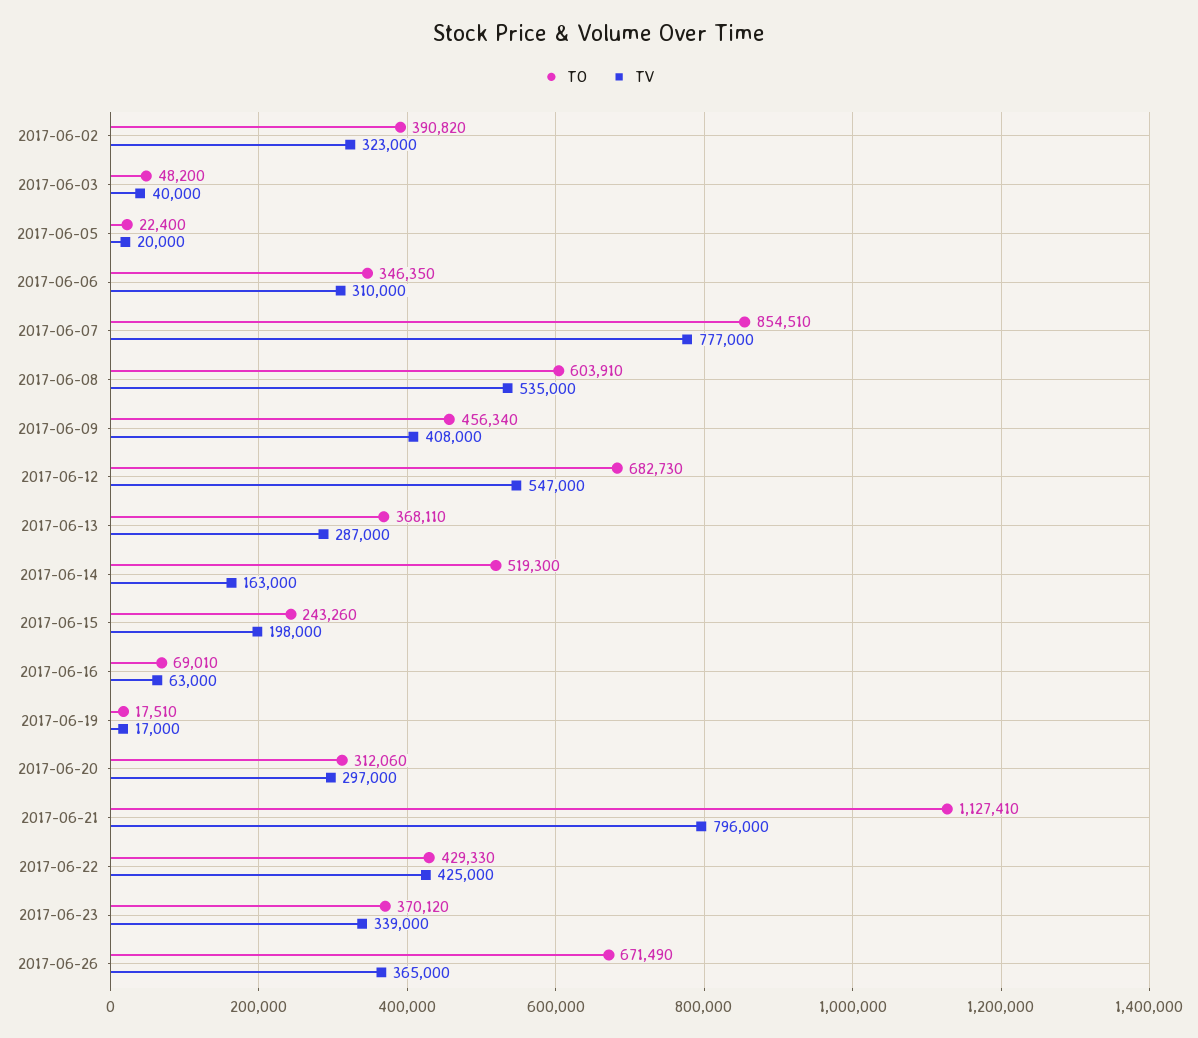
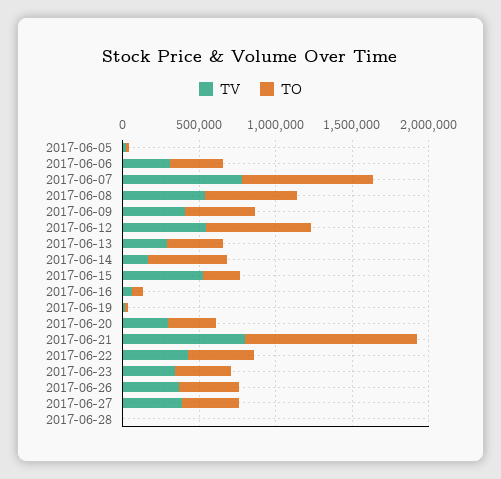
TO, 2017-06-02: 390820 -> none
TV, 2017-06-02: 323000 -> none
TO, 2017-06-03: 48200 -> none
TV, 2017-06-03: 40000 -> none
TV, 2017-06-15: 198000 -> 500000
TO, 2017-06-26: 671490 -> 400000
TV, 2017-06-27: none -> 400000
TO, 2017-06-27: none -> 400000
TV, 2017-06-28: none -> 0
TO, 2017-06-28: none -> 0

